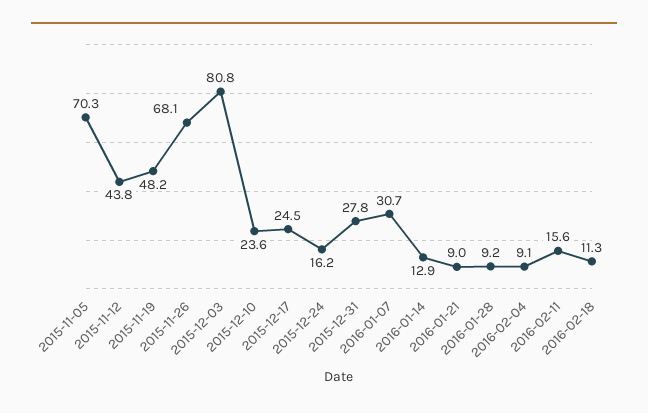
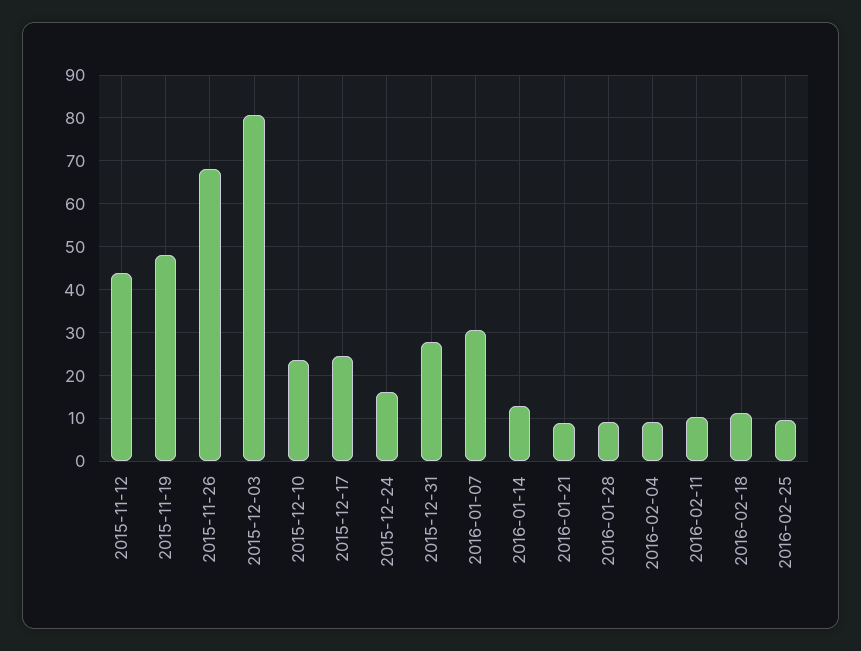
2015-11-05: 70.3 -> none
2016-02-11: 15.6 -> 10
2016-02-25: none -> 10

